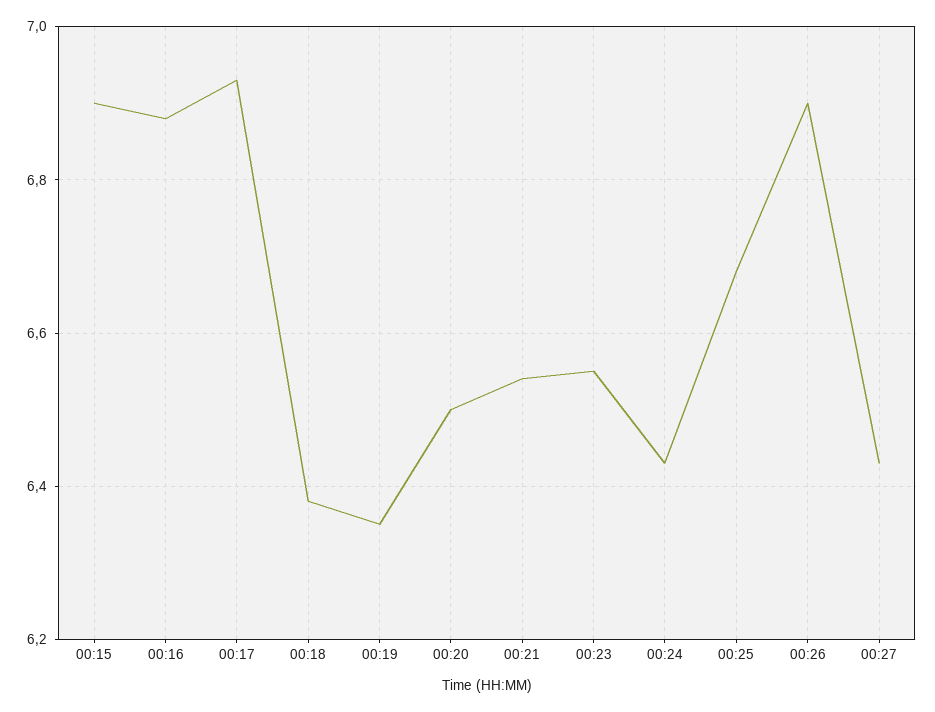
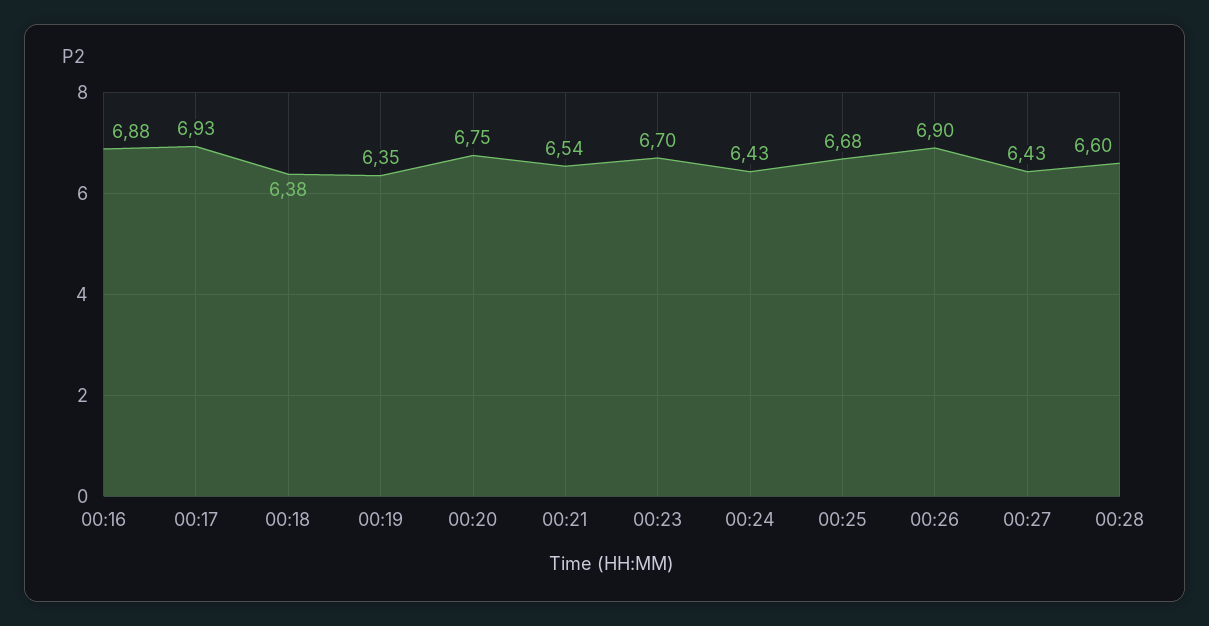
00:15: 6.9 -> none
00:20: 6.5 -> 6.75
00:23: 6.55 -> 6.7
00:28: none -> 6.6

